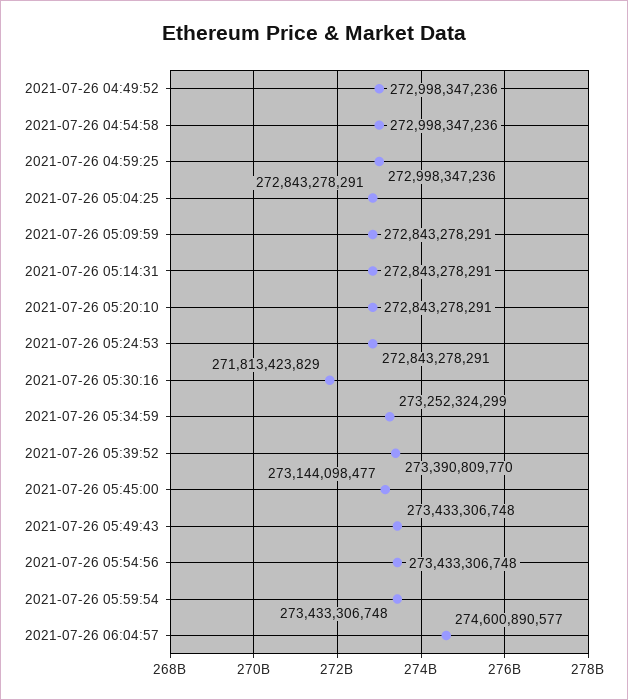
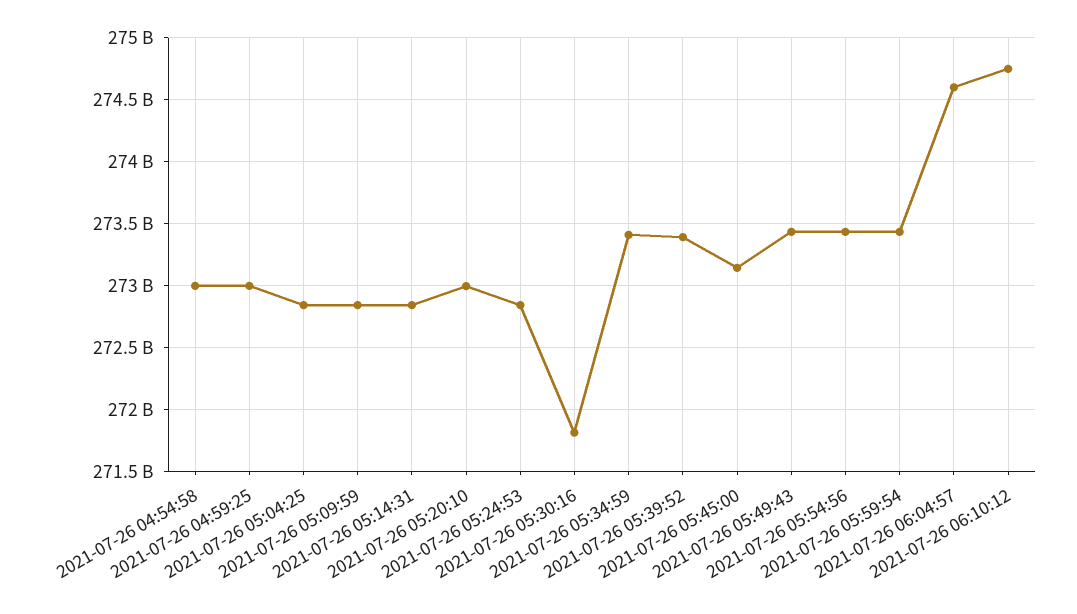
2021-07-26 04:49:52: 272998347236 -> none
2021-07-26 05:20:10: 272843278291 -> 273000000000
2021-07-26 05:34:59: 273252324299 -> 273400000000
2021-07-26 06:10:12: none -> 274750000000

